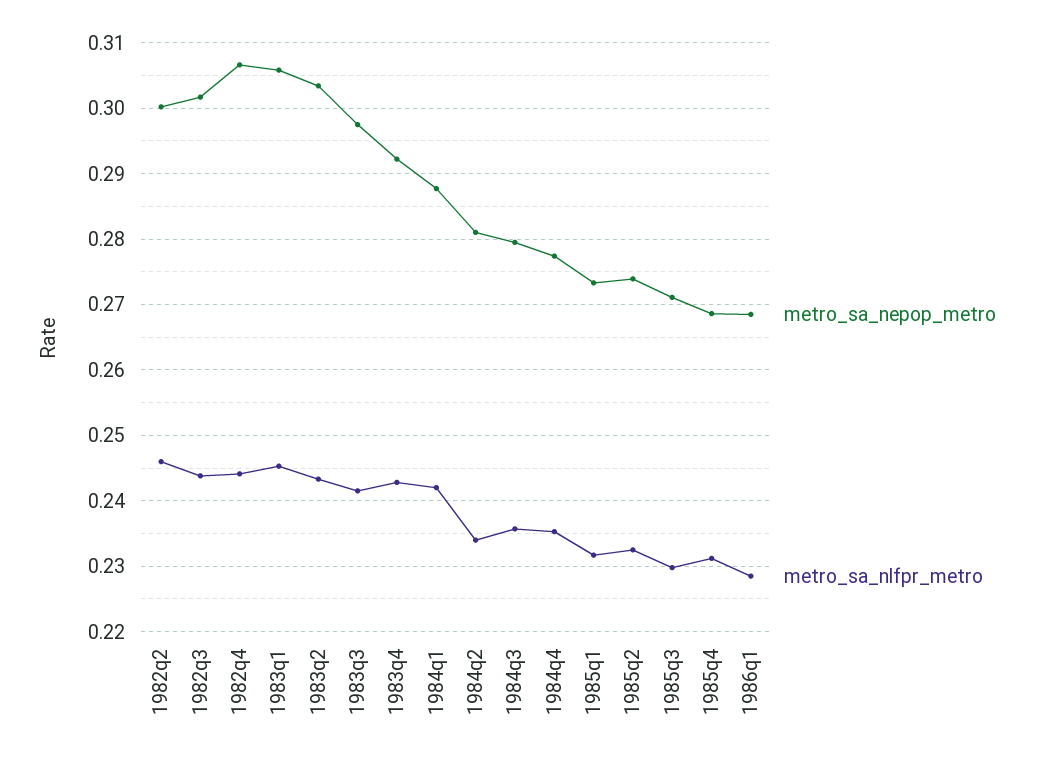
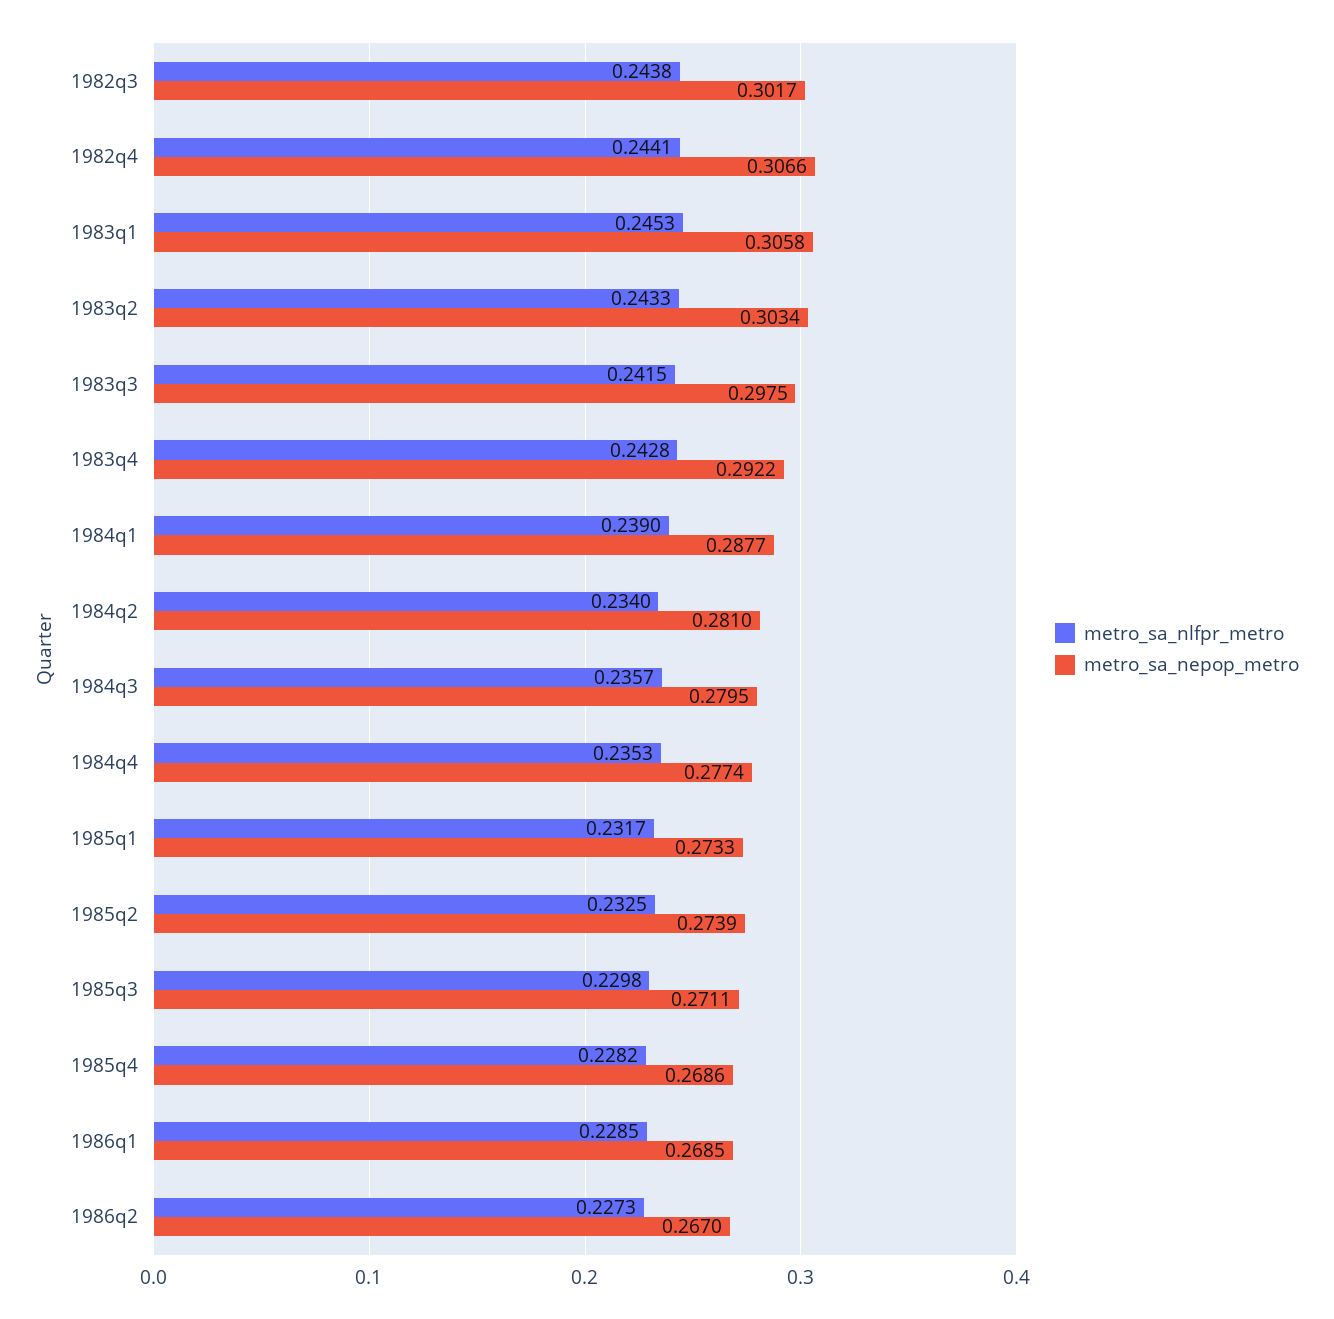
metro_sa_nepop_metro, 1982q2: 0.3 -> none
metro_sa_nlfpr_metro, 1982q2: 0.246 -> none
metro_sa_nlfpr_metro, 1984q1: 0.242 -> 0.239
metro_sa_nlfpr_metro, 1985q4: 0.231 -> 0.2282
metro_sa_nlfpr_metro, 1986q2: none -> 0.2273
metro_sa_nepop_metro, 1986q2: none -> 0.267

